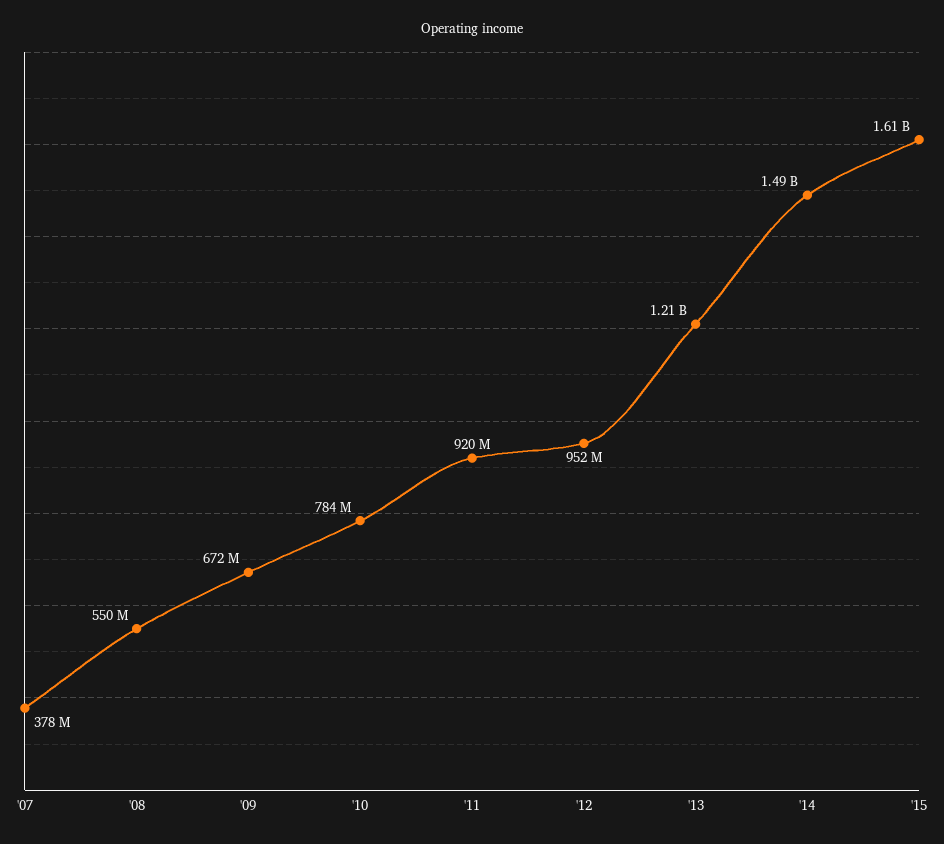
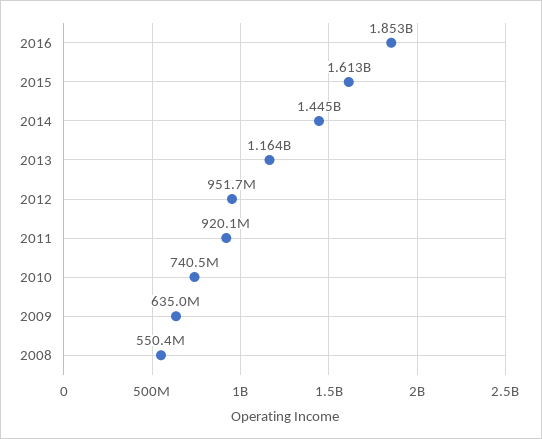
'07: 378000000 -> none
'09: 672000000 -> 635000000
'10: 784000000 -> 740500000
'13: 1210000000 -> 1164000000
'14: 1490000000 -> 1445000000
2016: none -> 1853000000

